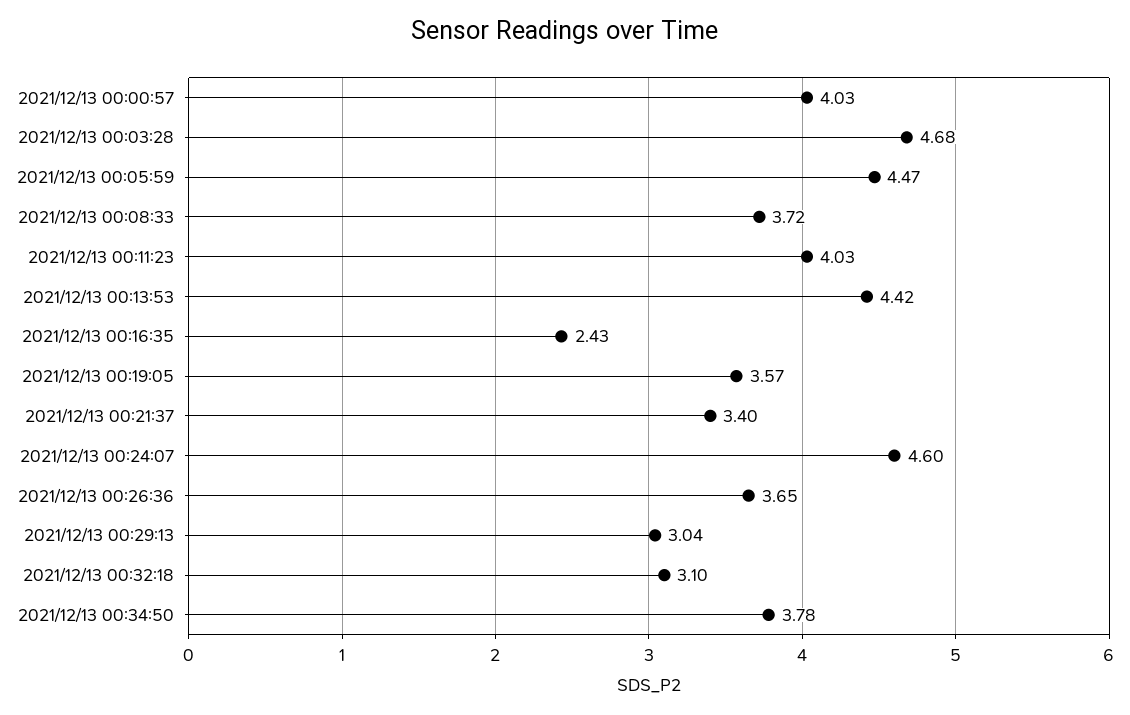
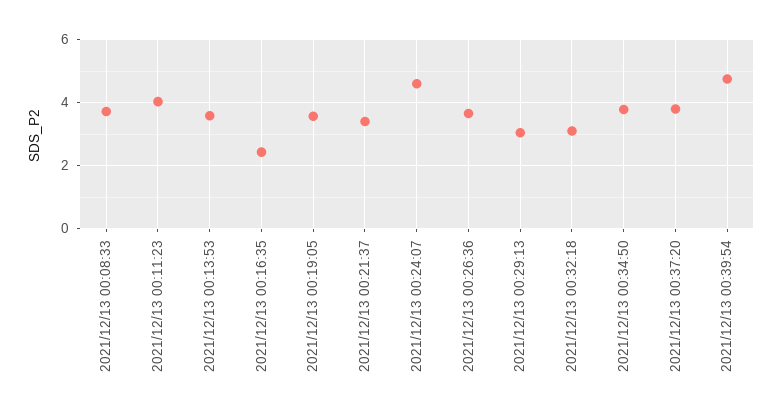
2021/12/13 00:00:57: 4.03 -> none
2021/12/13 00:03:28: 4.68 -> none
2021/12/13 00:05:59: 4.47 -> none
2021/12/13 00:13:53: 4.42 -> 3.6
2021/12/13 00:37:20: none -> 3.8
2021/12/13 00:39:54: none -> 4.8

